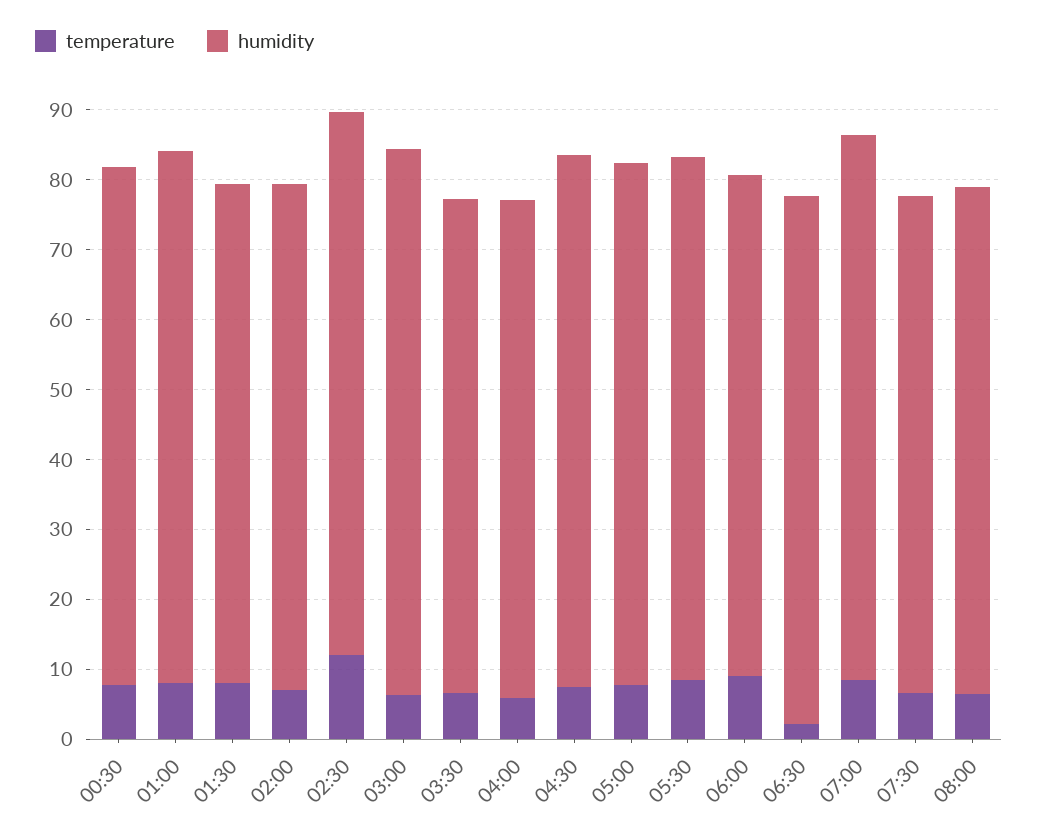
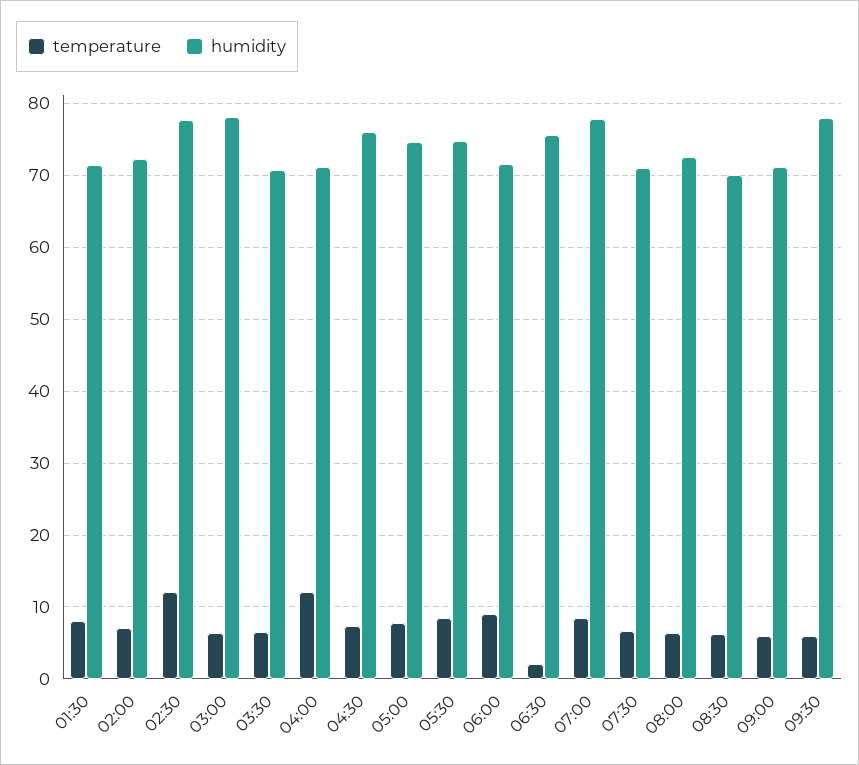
temperature, 00:30: 8 -> none
humidity, 00:30: 74 -> none
temperature, 01:00: 8 -> none
humidity, 01:00: 76 -> none
temperature, 04:00: 6 -> 12
temperature, 08:30: none -> 6
humidity, 08:30: none -> 70
temperature, 09:00: none -> 6
humidity, 09:00: none -> 71
temperature, 09:30: none -> 6
humidity, 09:30: none -> 78

